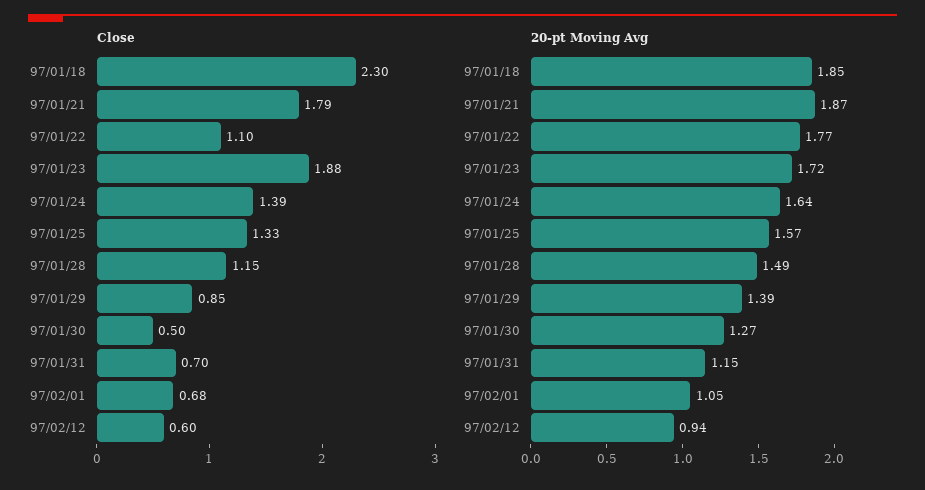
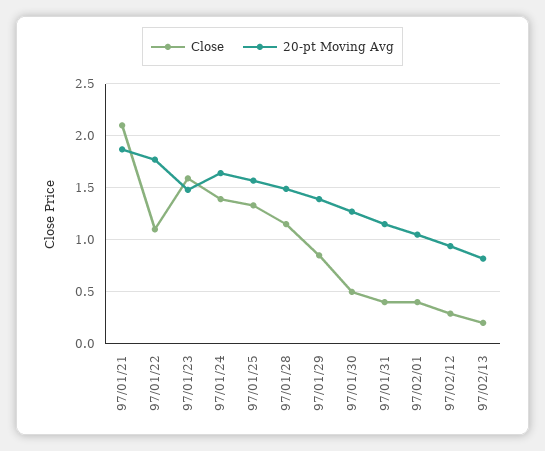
Close, 97/01/18: 2.3 -> none
Close, 97/01/21: 1.79 -> 2.1
Close, 97/01/23: 1.88 -> 1.6
Close, 97/01/31: 0.7 -> 0.4
Close, 97/02/01: 0.68 -> 0.4
Close, 97/02/12: 0.6 -> 0.3
20-pt Moving Avg, 97/01/18: 1.85 -> none
20-pt Moving Avg, 97/01/23: 1.72 -> 1.5
Close, 97/02/13: none -> 0.2
20-pt Moving Avg, 97/02/13: none -> 0.8

